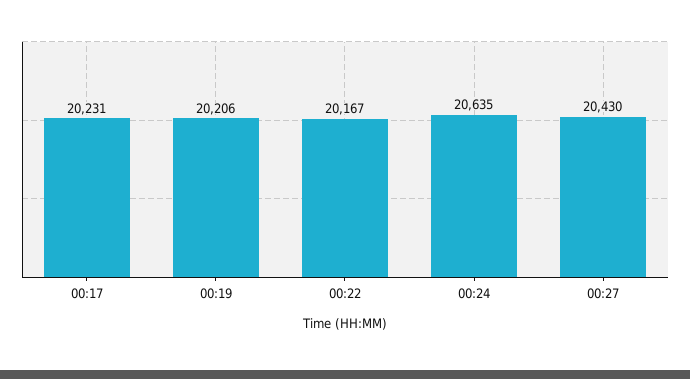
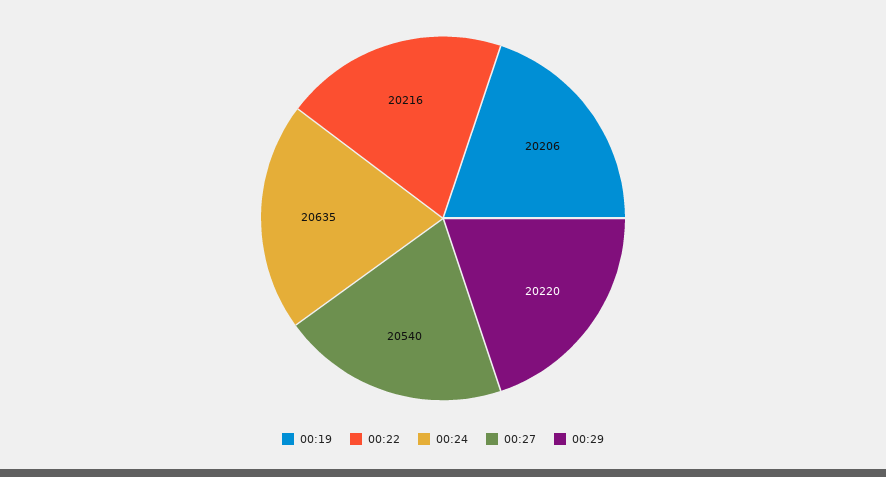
00:17: 20231 -> none
00:22: 20167 -> 20216
00:27: 20430 -> 20540
00:29: none -> 20220

